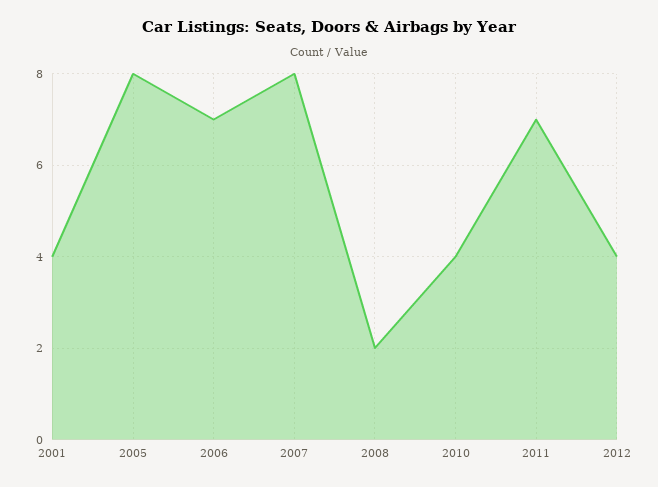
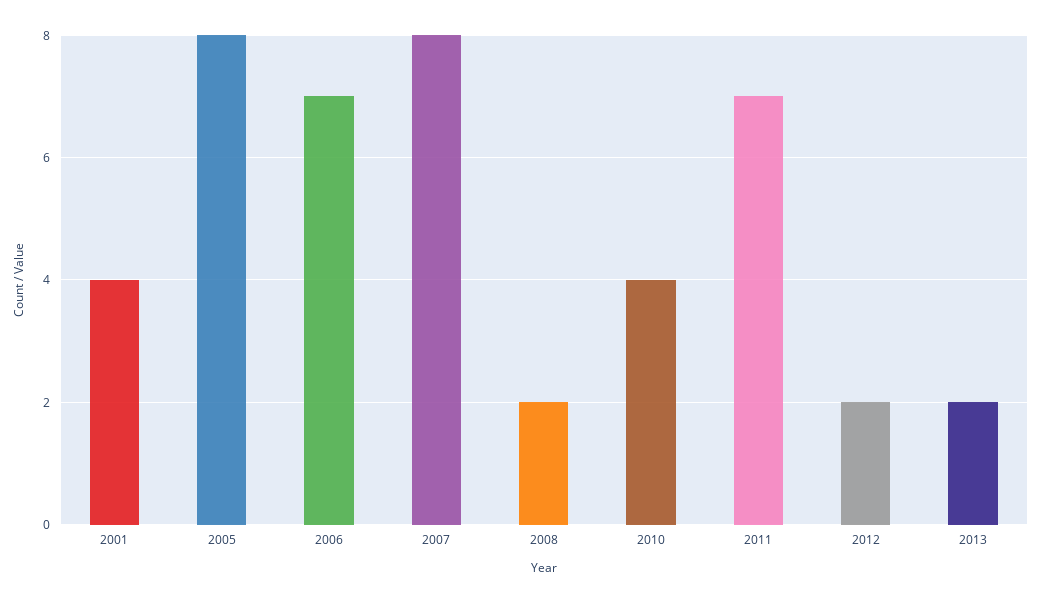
2012: 4 -> 2
2013: none -> 2

